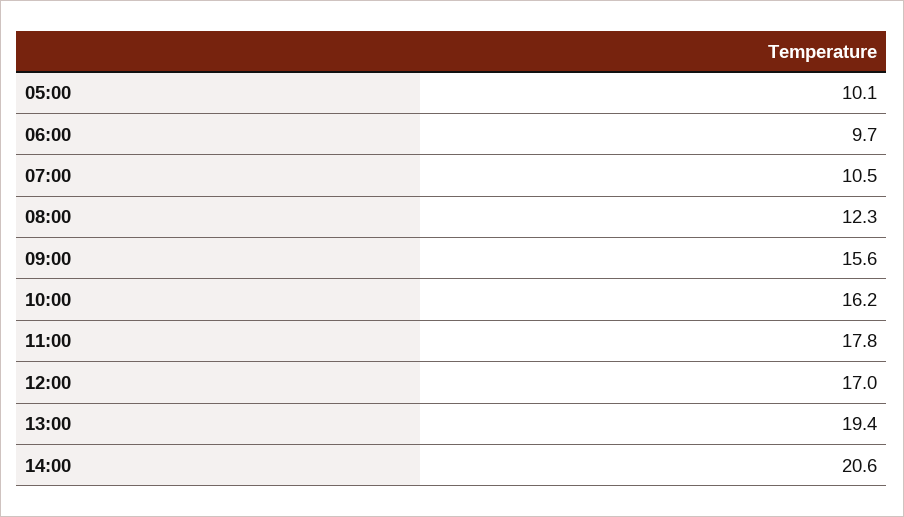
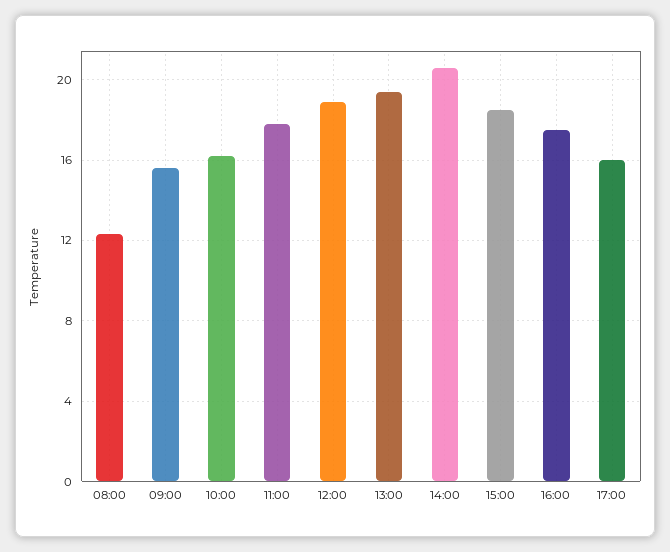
05:00: 10.1 -> none
06:00: 9.7 -> none
07:00: 10.5 -> none
12:00: 17 -> 19
15:00: none -> 18.5
16:00: none -> 17.5
17:00: none -> 16

